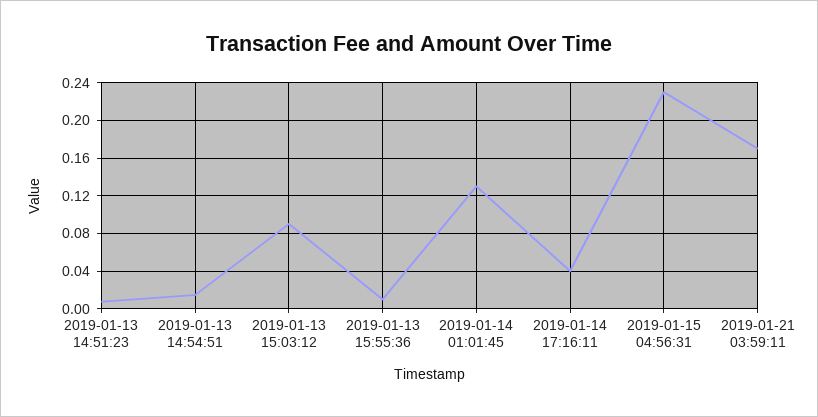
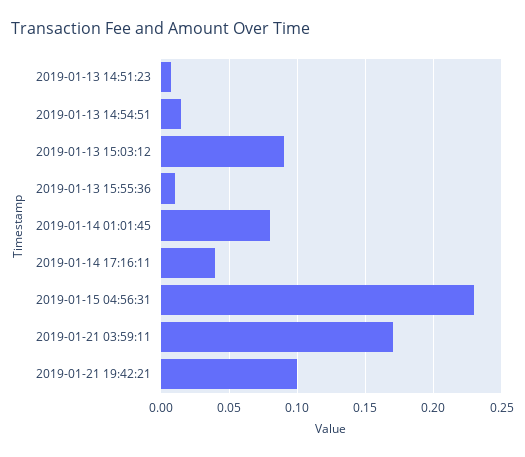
2019-01-14 01:01:45: 0.13 -> 0.08
2019-01-21 19:42:21: none -> 0.1

